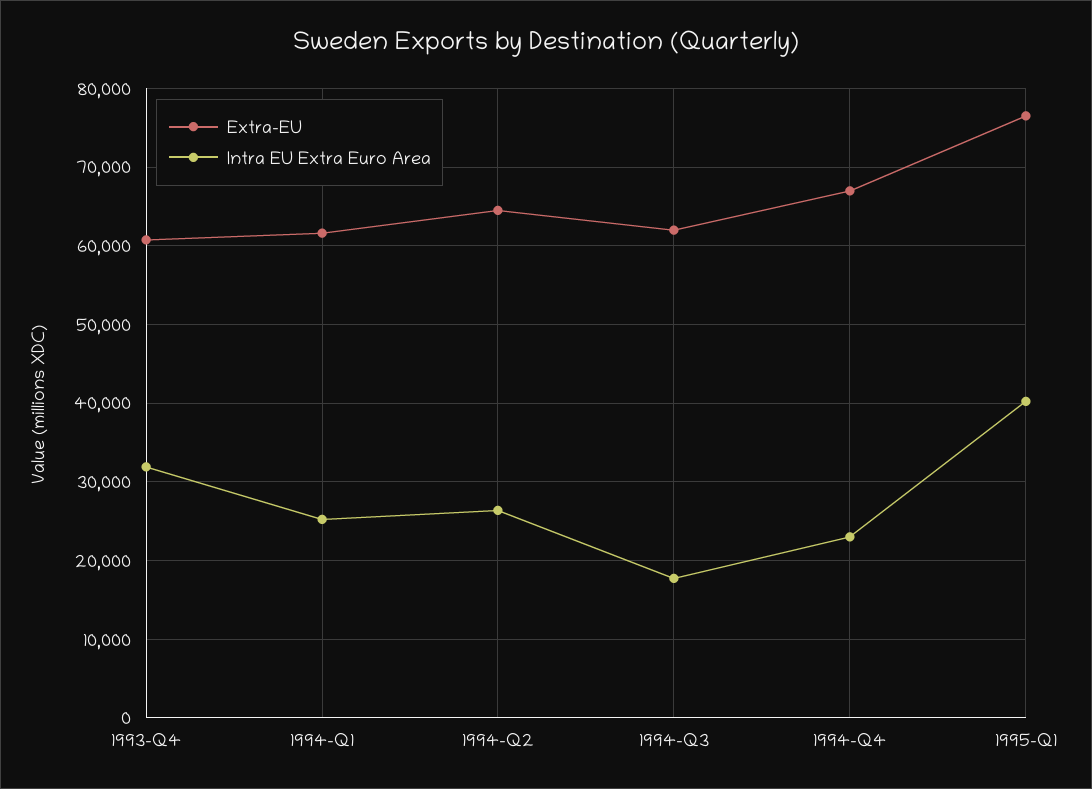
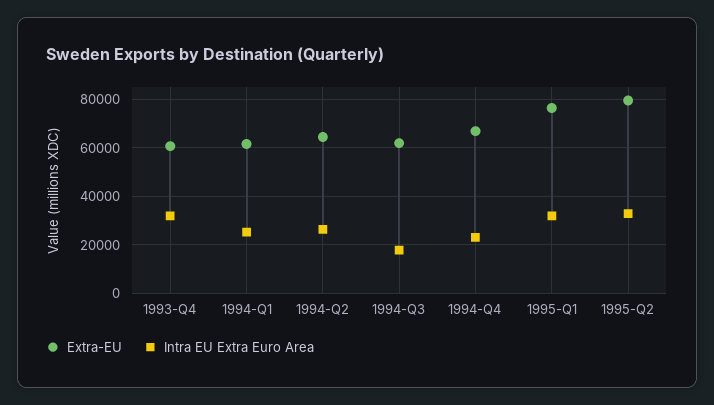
Intra EU Extra Euro Area, 1995-Q1: 40000 -> 32500
Extra-EU, 1995-Q2: none -> 80000
Intra EU Extra Euro Area, 1995-Q2: none -> 32500

